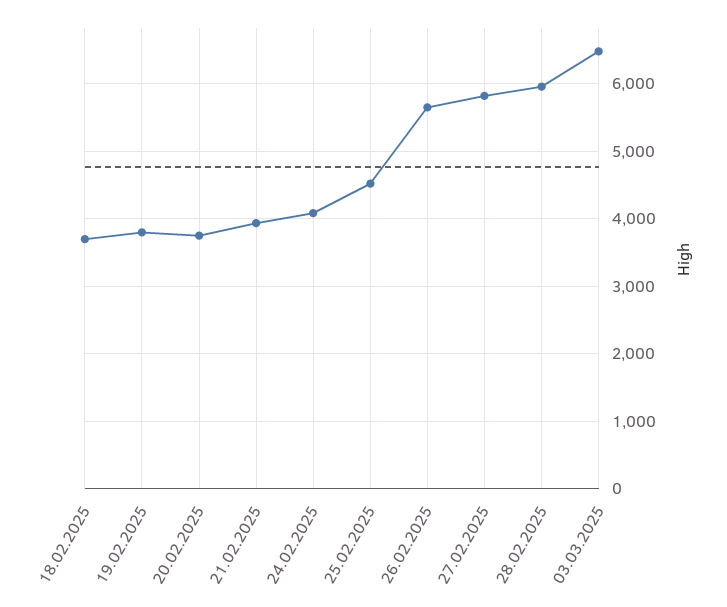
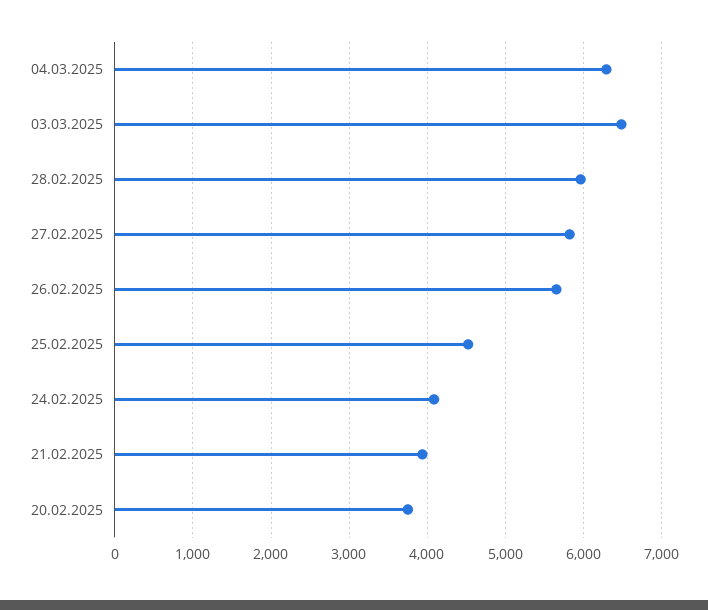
18.02.2025: 3700 -> none
19.02.2025: 3800 -> none
04.03.2025: none -> 6300

